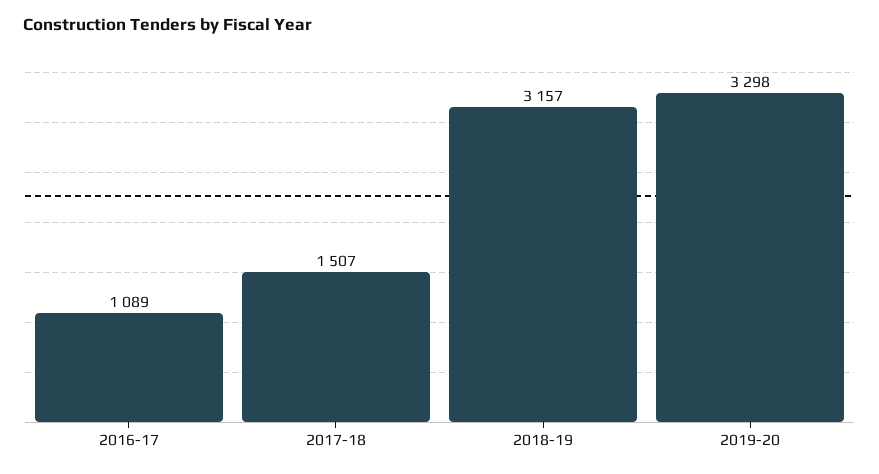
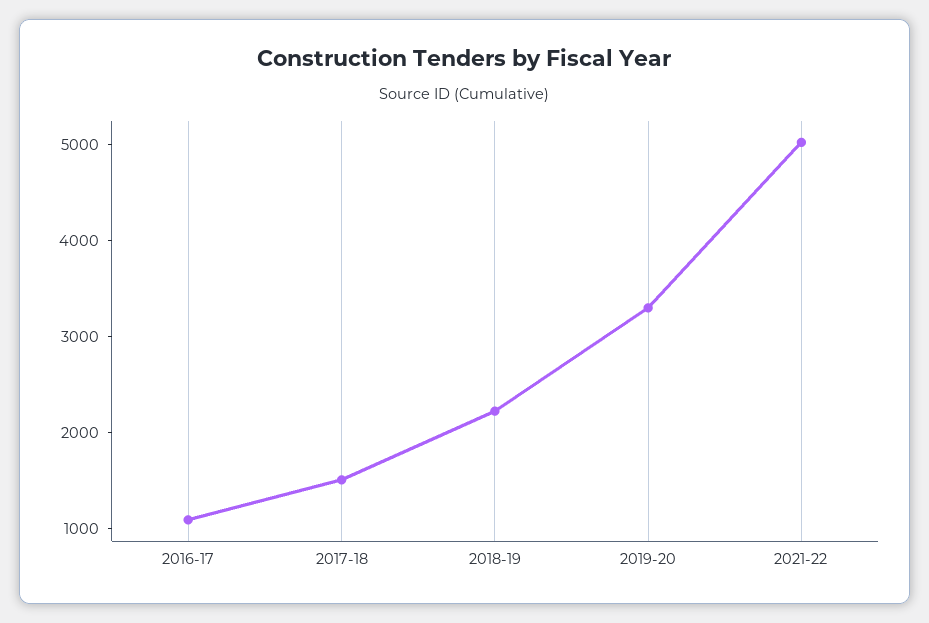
2018-19: 3157 -> 2200
2021-22: none -> 5000

